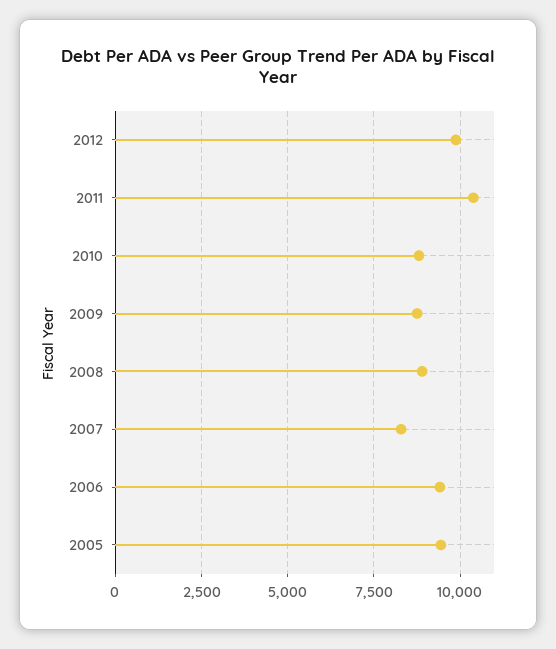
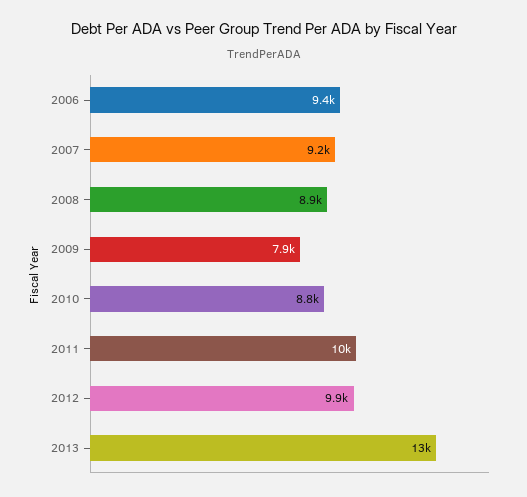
2009: 8750 -> 7900
2007: 8250 -> 9200
2005: 9500 -> none
2013: none -> 13000

